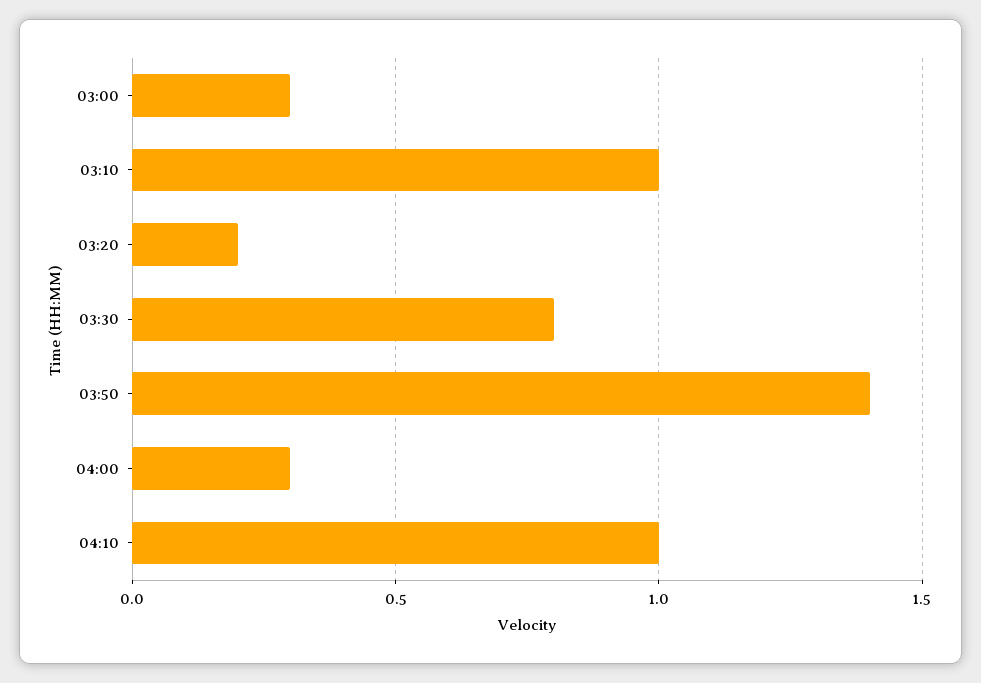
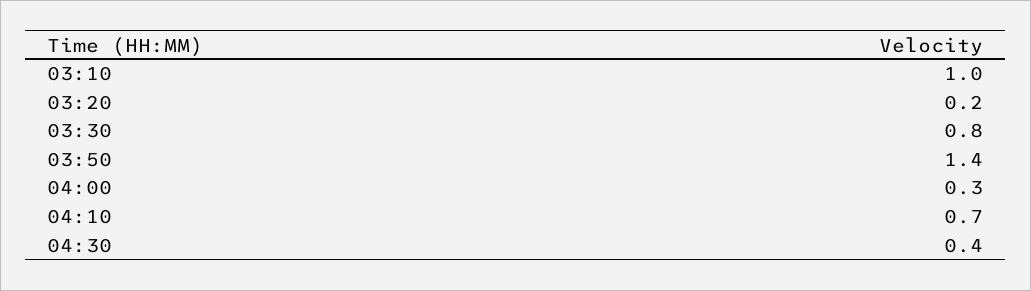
03:00: 0.3 -> none
04:10: 1 -> 0.7
04:30: none -> 0.4

